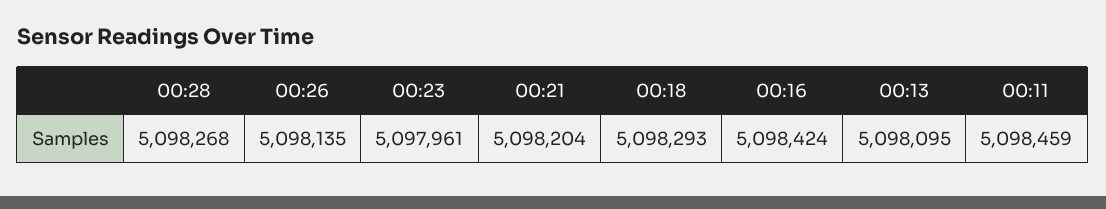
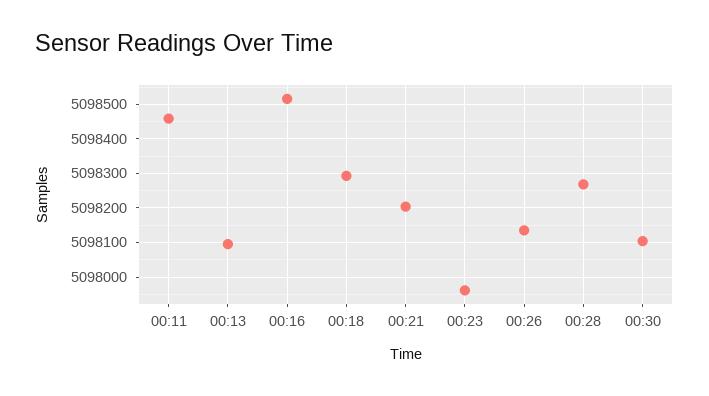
00:16: 5098424 -> 5098520
00:30: none -> 5098100

